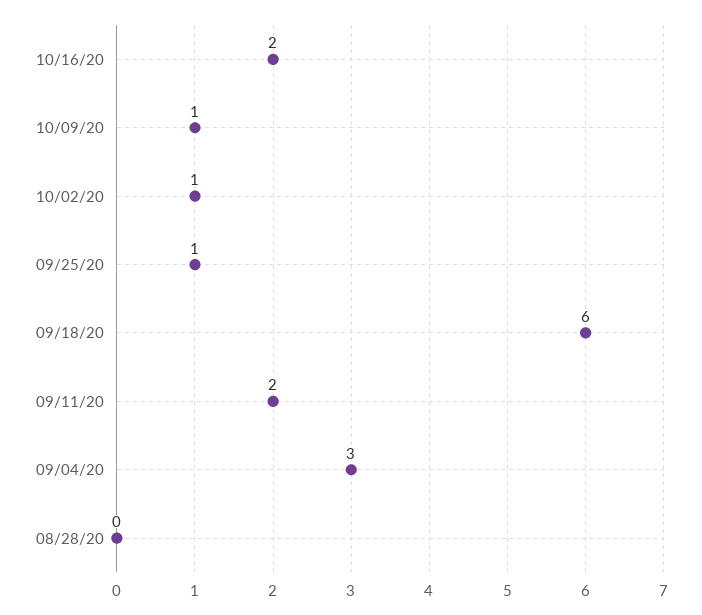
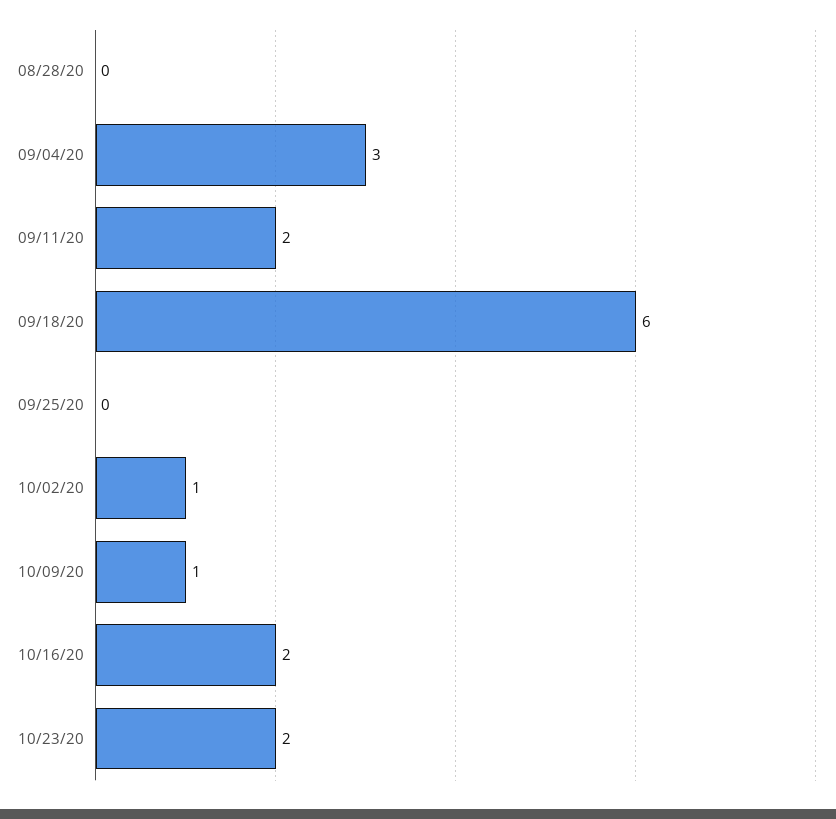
09/25/20: 1 -> 0
10/23/20: none -> 2

